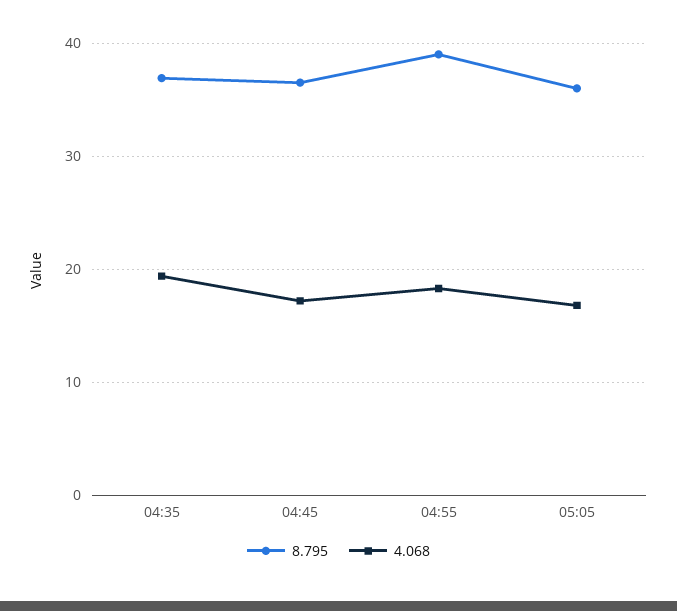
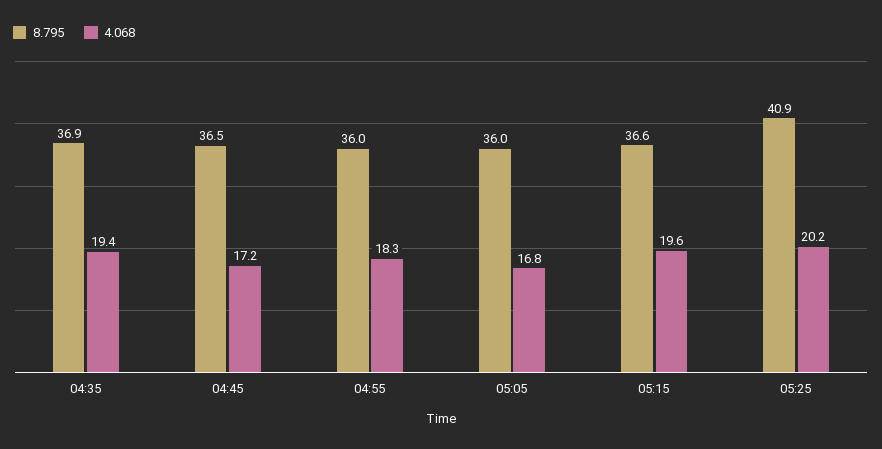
8.795, 04:55: 39 -> 36
8.795, 05:15: none -> 36.6
4.068, 05:15: none -> 19.6
8.795, 05:25: none -> 40.9
4.068, 05:25: none -> 20.2

